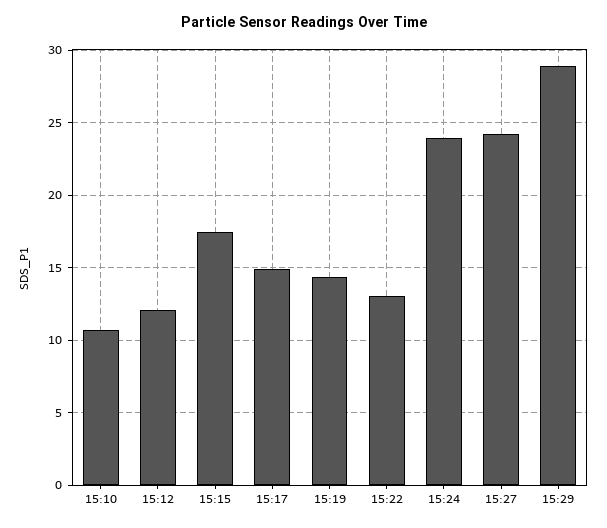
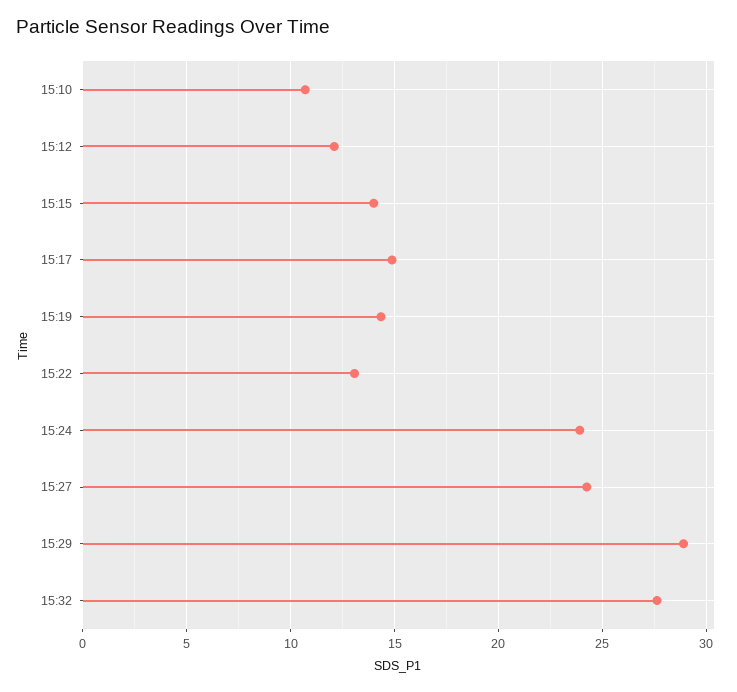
15:15: 17.5 -> 14
15:32: none -> 27.5

